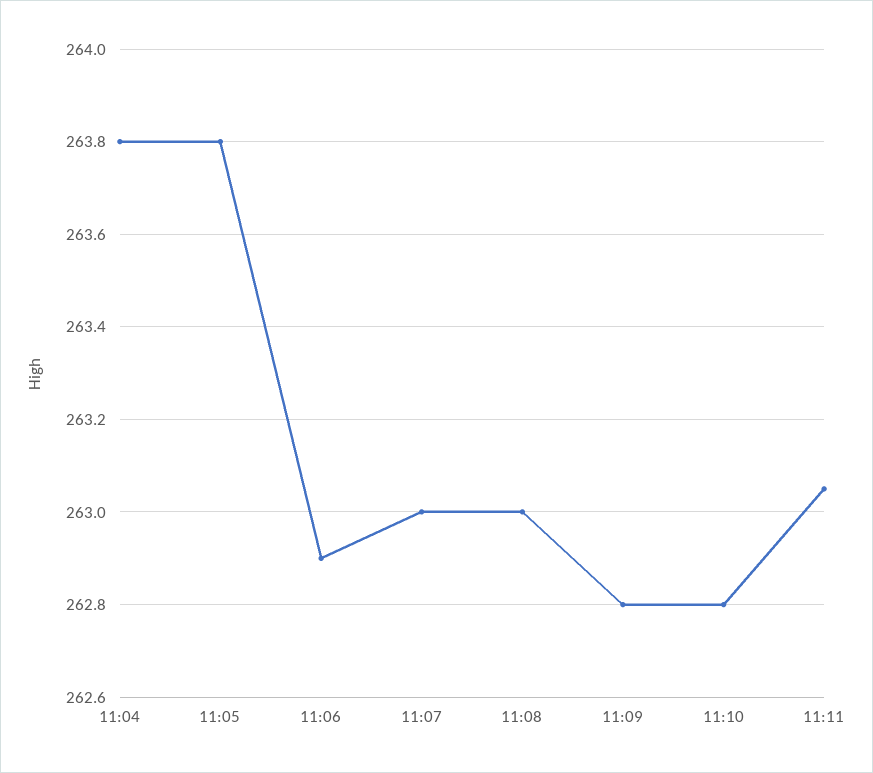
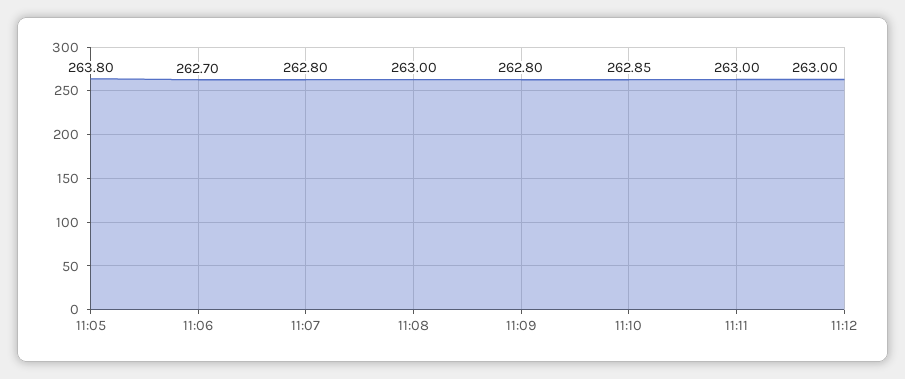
11:04: 263.8 -> none
11:06: 262.9 -> 262.7
11:07: 263 -> 262.8
11:10: 262.8 -> 262.85
11:11: 263.05 -> 263
11:12: none -> 263

